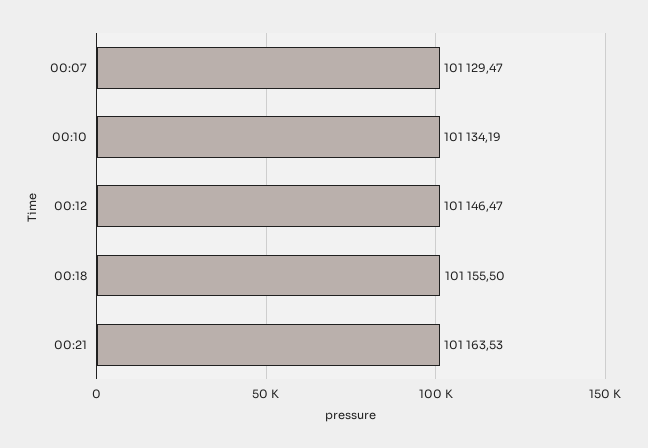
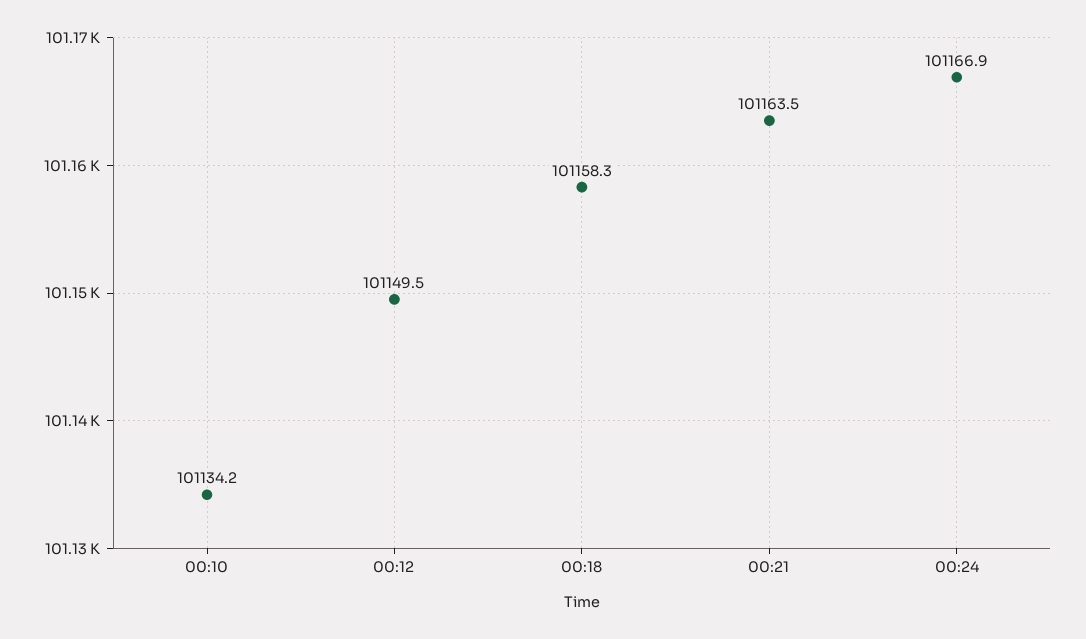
00:07: 101129.47 -> none
00:12: 101146.47 -> 101149.5
00:18: 101155.5 -> 101158.3
00:24: none -> 101166.9

